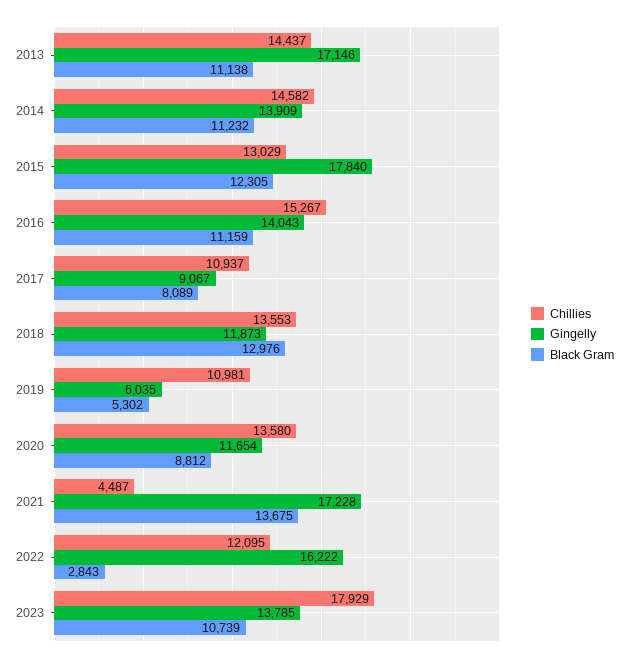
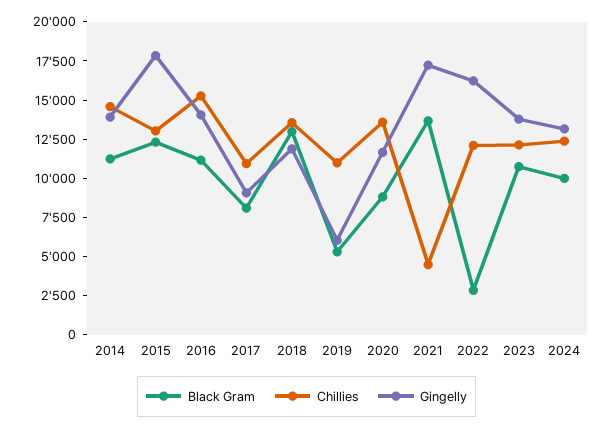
Chillies, 2013: 14437 -> none
Gingelly, 2013: 17146 -> none
Black Gram, 2013: 11138 -> none
Chillies, 2023: 17929 -> 12500
Black Gram, 2024: none -> 10000
Chillies, 2024: none -> 12500
Gingelly, 2024: none -> 12500

